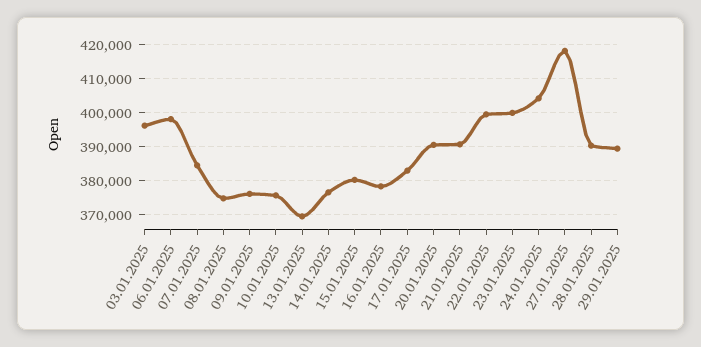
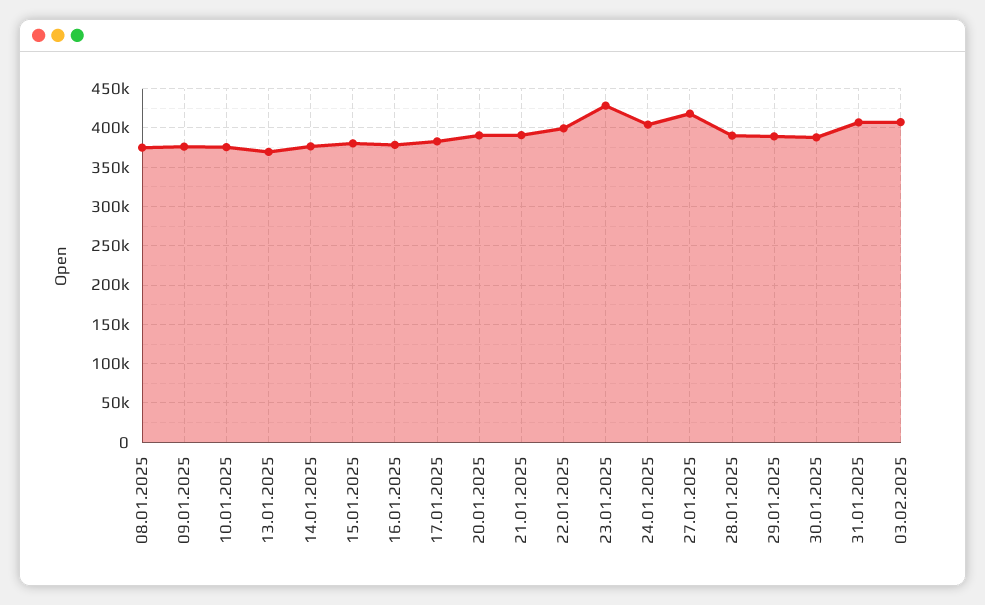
03.01.2025: 396000 -> none
06.01.2025: 398000 -> none
07.01.2025: 384000 -> none
23.01.2025: 400000 -> 430000
30.01.2025: none -> 390000
31.01.2025: none -> 410000
03.02.2025: none -> 410000

